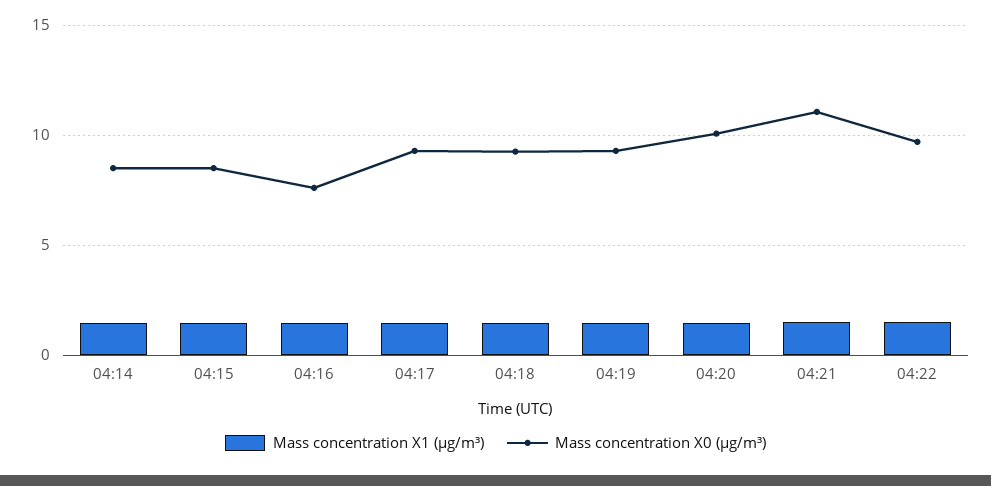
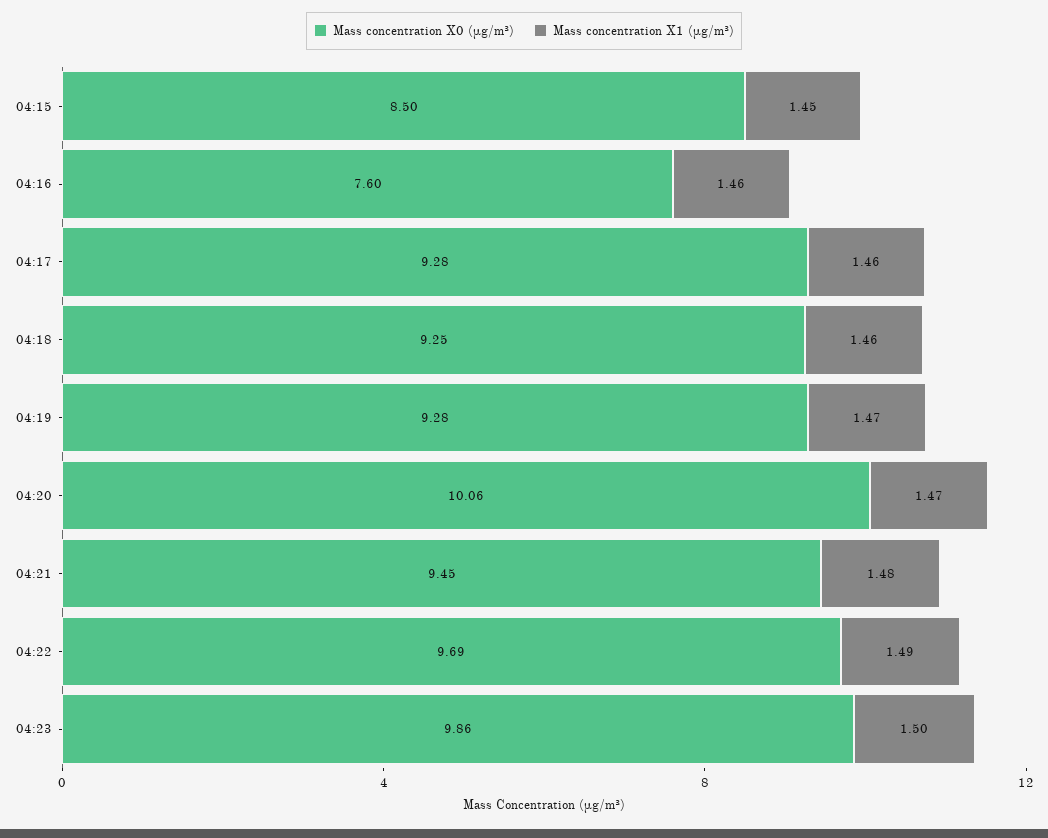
Mass concentration X1 (μg/m³), 04:14: 1.5 -> none
Mass concentration X0 (μg/m³), 04:14: 8.5 -> none
Mass concentration X0 (μg/m³), 04:21: 11 -> 9.45
Mass concentration X0 (μg/m³), 04:23: none -> 9.86
Mass concentration X1 (μg/m³), 04:23: none -> 1.5

